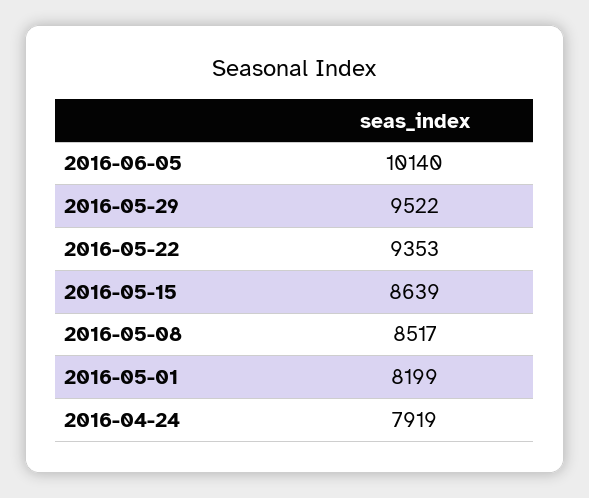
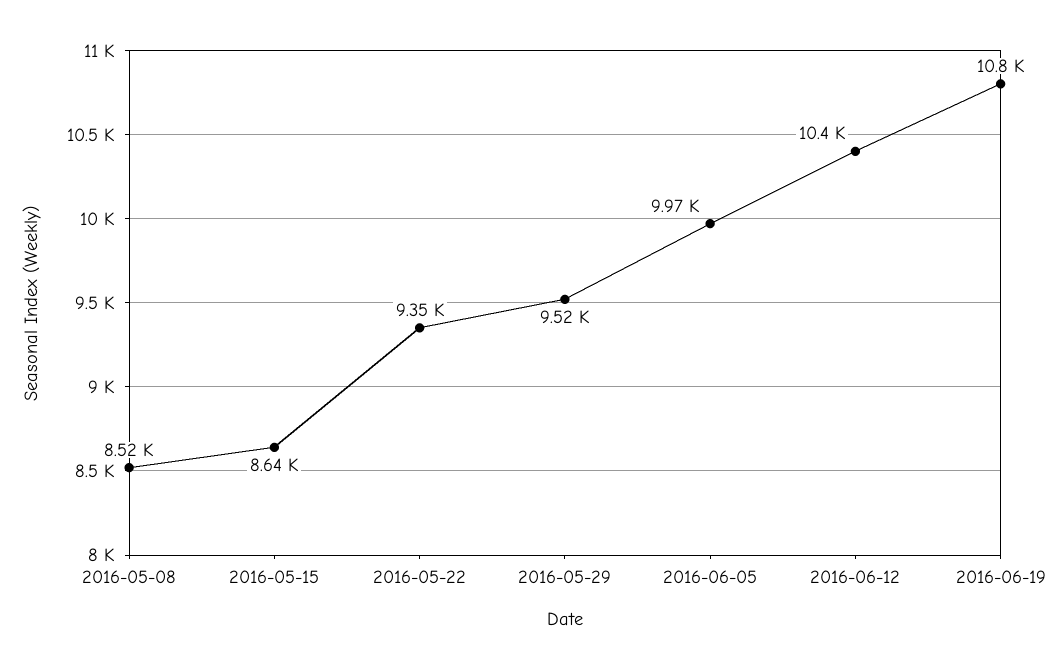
2016-06-05: 10140 -> 9970
2016-05-01: 8199 -> none
2016-04-24: 7919 -> none
2016-06-12: none -> 10400
2016-06-19: none -> 10800

